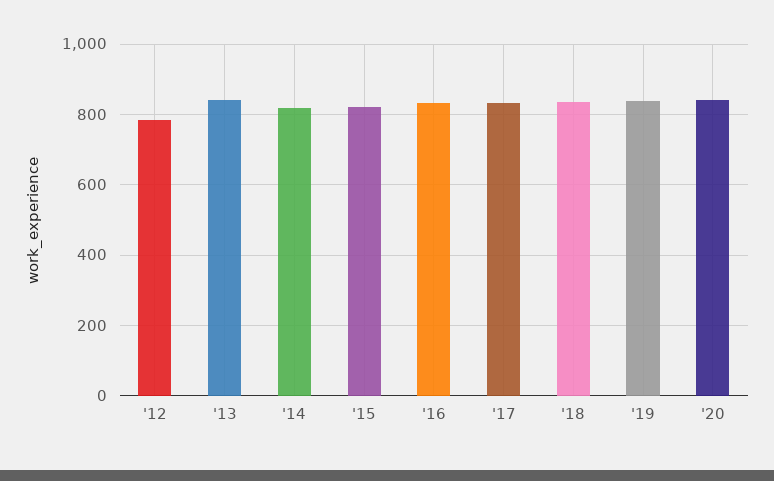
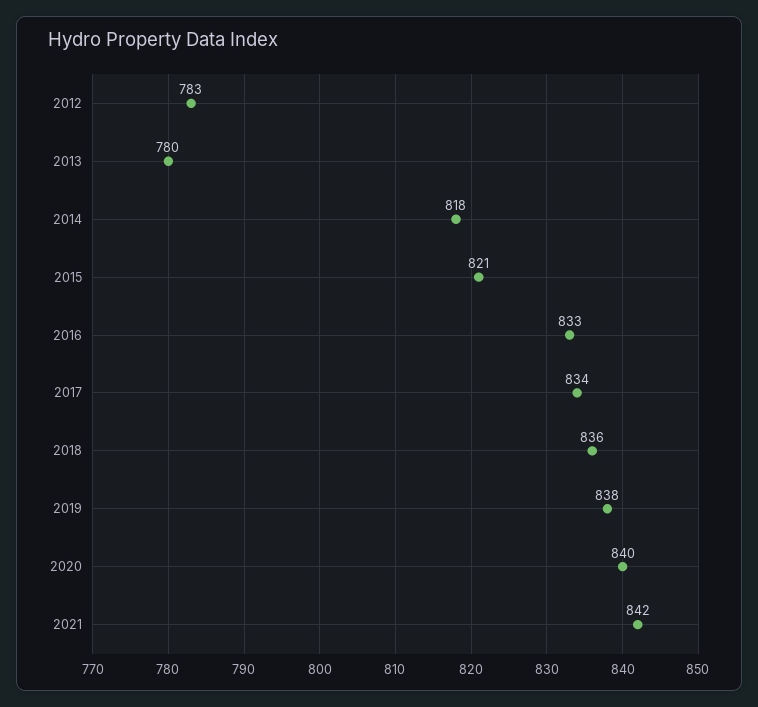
'13: 840 -> 780
2021: none -> 842

